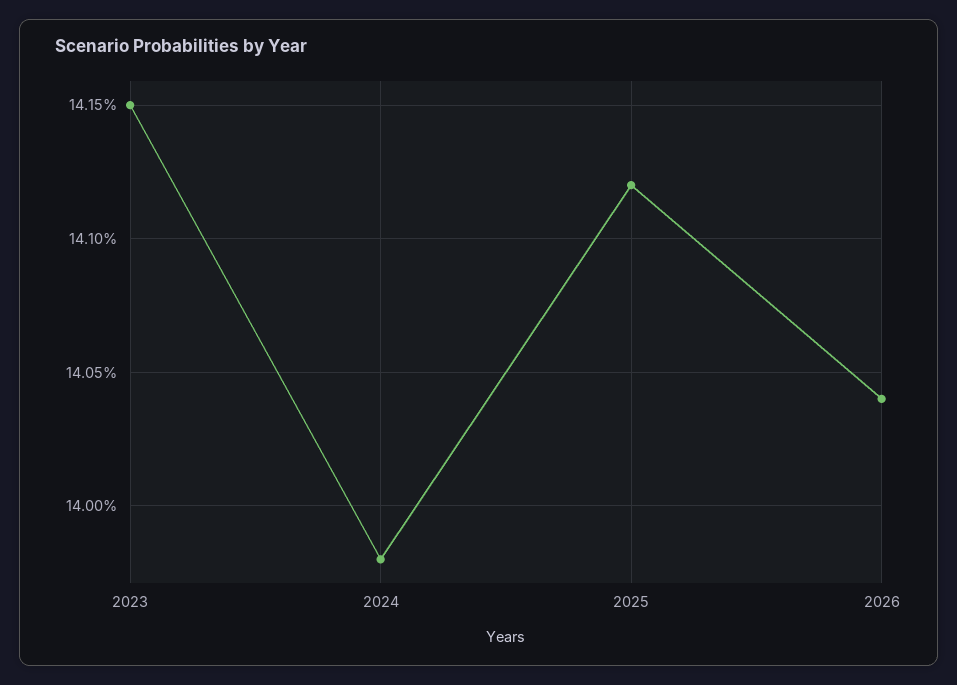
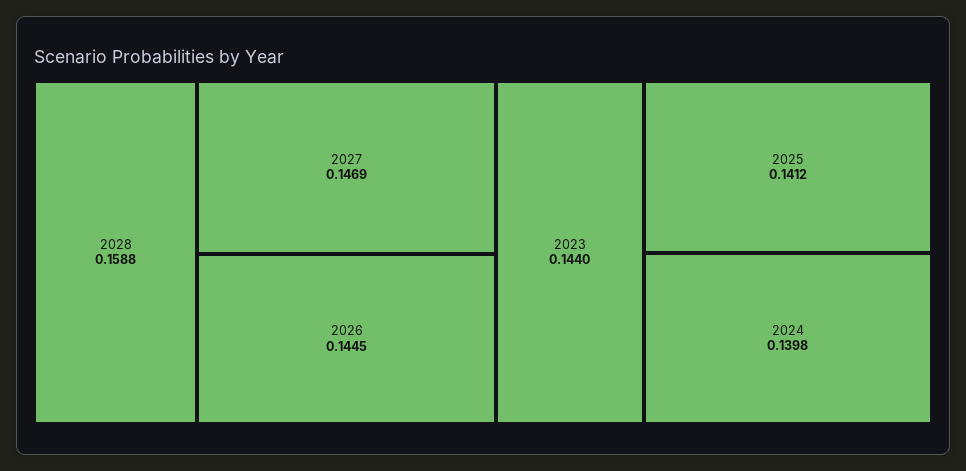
2023: 0.1415 -> 0.144
2026: 0.1404 -> 0.1445
2028: none -> 0.1588
2027: none -> 0.1469

